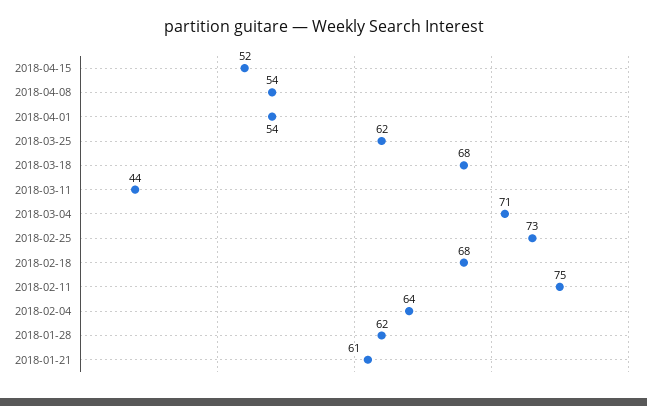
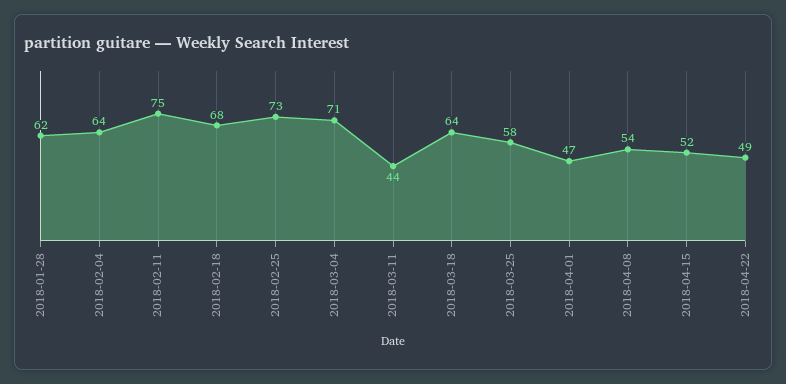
2018-04-01: 54 -> 47
2018-03-25: 62 -> 58
2018-03-18: 68 -> 64
2018-01-21: 61 -> none
2018-04-22: none -> 49

